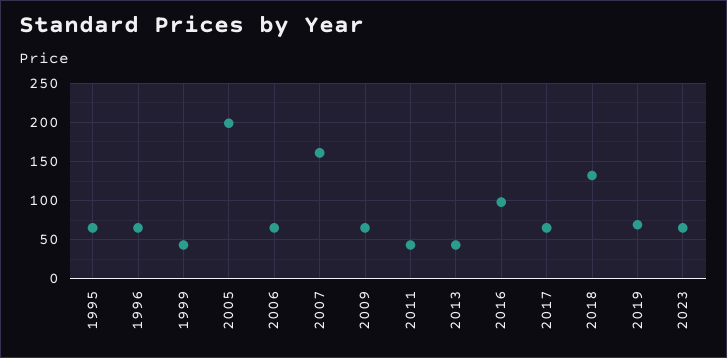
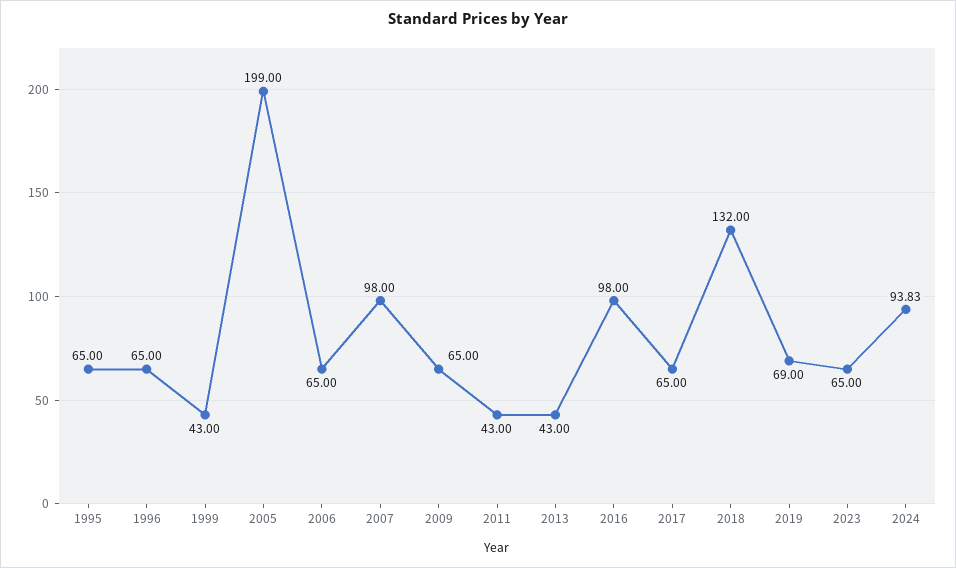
2007: 160 -> 98
2024: none -> 93.83

